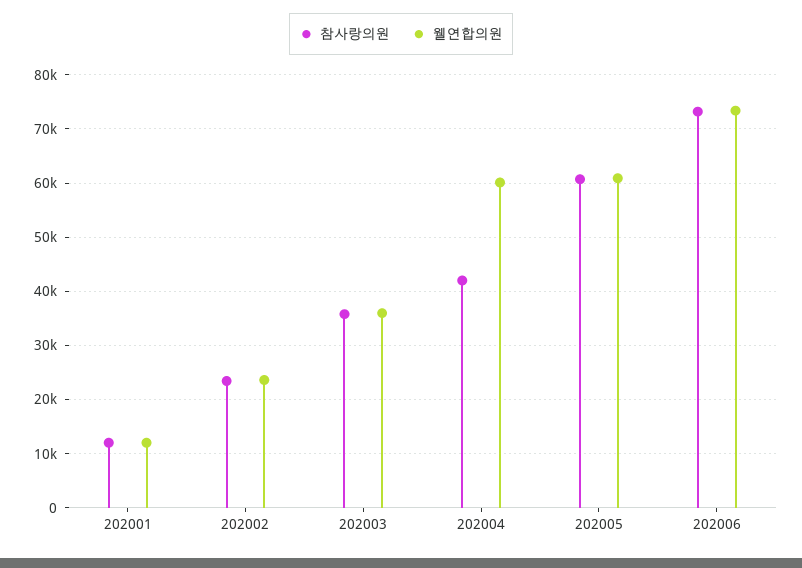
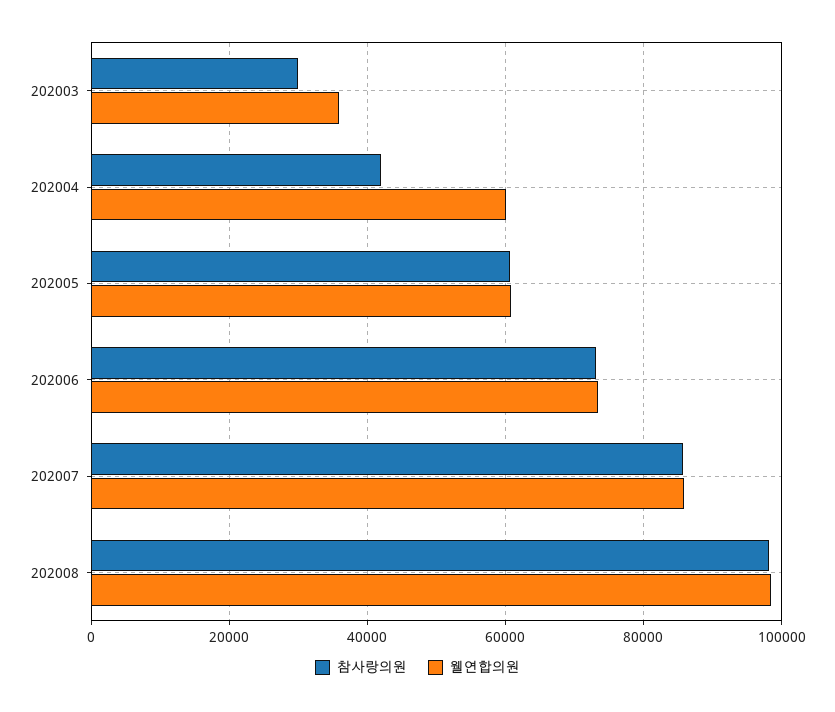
참사랑의원, 202001: 12000 -> none
웰연합의원, 202001: 12000 -> none
참사랑의원, 202002: 24000 -> none
웰연합의원, 202002: 24000 -> none
참사랑의원, 202003: 36000 -> 30000
참사랑의원, 202007: none -> 86000
웰연합의원, 202007: none -> 86000
참사랑의원, 202008: none -> 98000
웰연합의원, 202008: none -> 98000

